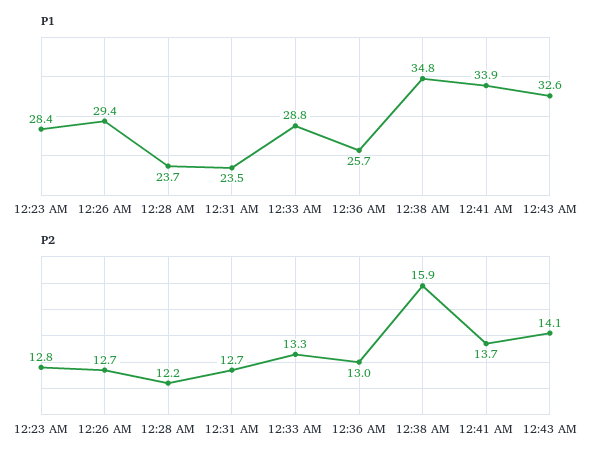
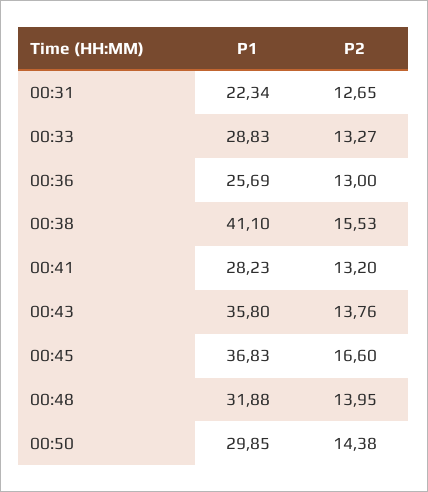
P1, 12:23 AM: 28.4 -> none
P1, 12:26 AM: 29.4 -> none
P1, 12:28 AM: 23.7 -> none
P1, 12:31 AM: 23.5 -> 22.34
P1, 12:38 AM: 34.8 -> 41.1
P1, 12:41 AM: 33.9 -> 28.23
P1, 12:43 AM: 32.6 -> 35.8
P2, 12:23 AM: 12.8 -> none
P2, 12:26 AM: 12.7 -> none
P2, 12:28 AM: 12.2 -> none
P2, 12:38 AM: 15.9 -> 15.53
P2, 12:41 AM: 13.7 -> 13.2
P2, 12:43 AM: 14.1 -> 13.76
P1, 00:45: none -> 36.83
P2, 00:45: none -> 16.6
P1, 00:48: none -> 31.88
P2, 00:48: none -> 13.95
P1, 00:50: none -> 29.85
P2, 00:50: none -> 14.38

